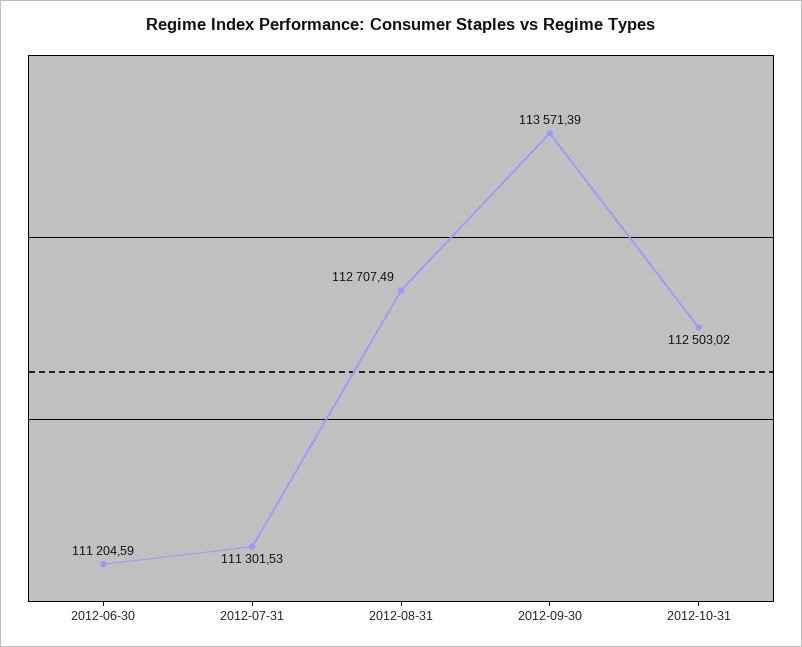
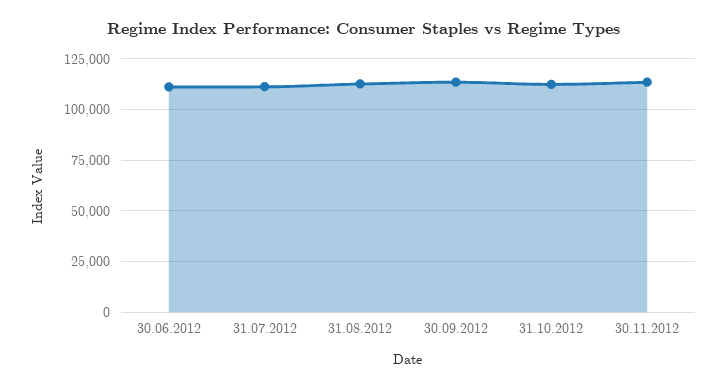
30.11.2012: none -> 115000

